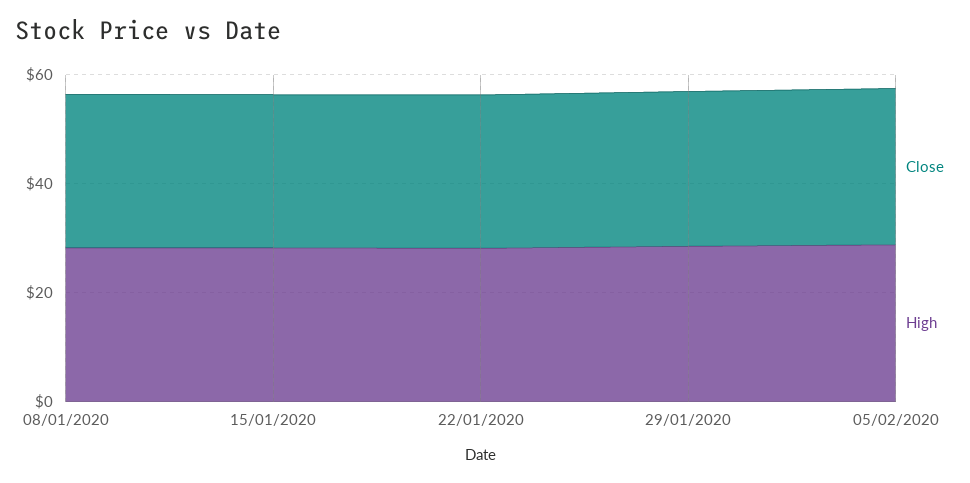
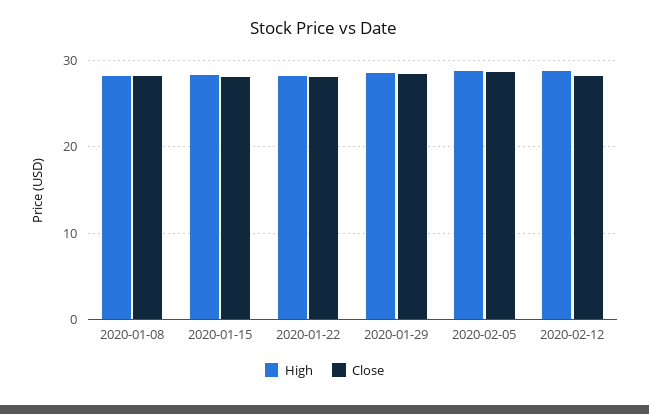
High, 2020-02-12: none -> 29
Close, 2020-02-12: none -> 28

